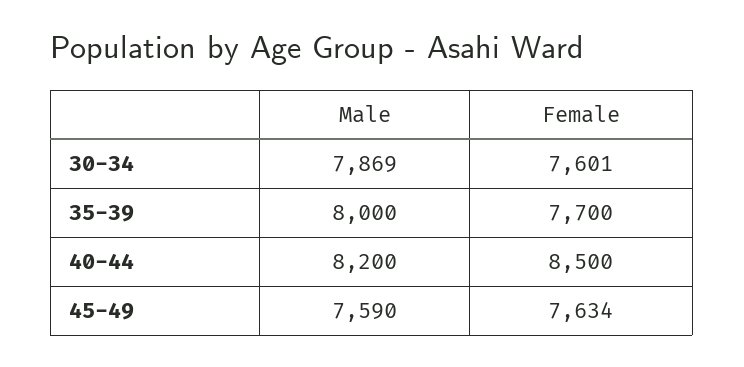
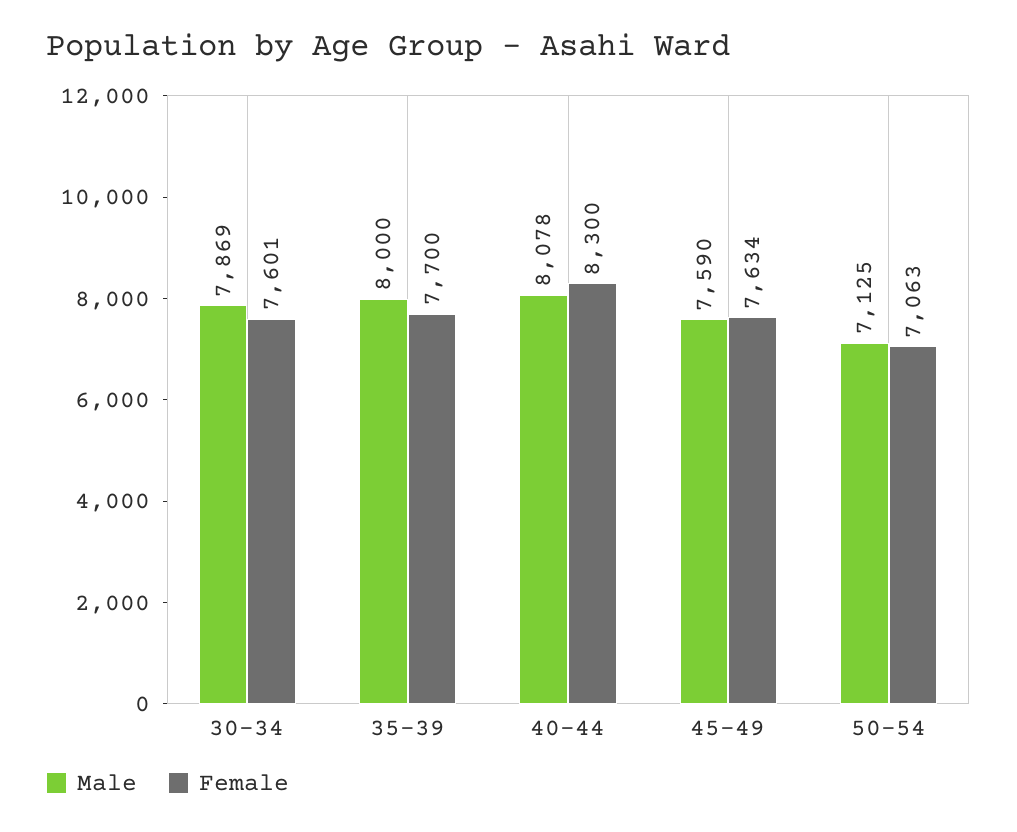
Male, 40-44: 8200 -> 8078
Female, 40-44: 8500 -> 8300
Male, 50-54: none -> 7125
Female, 50-54: none -> 7063

